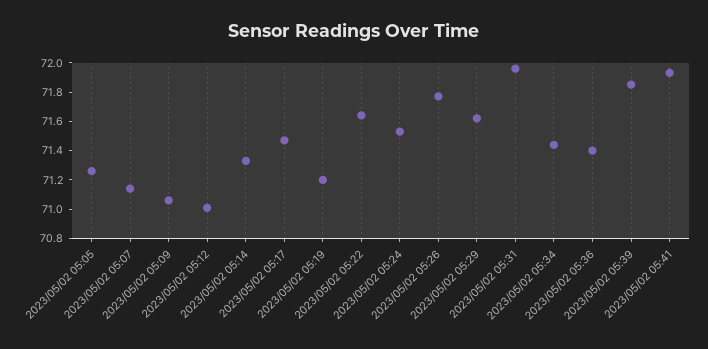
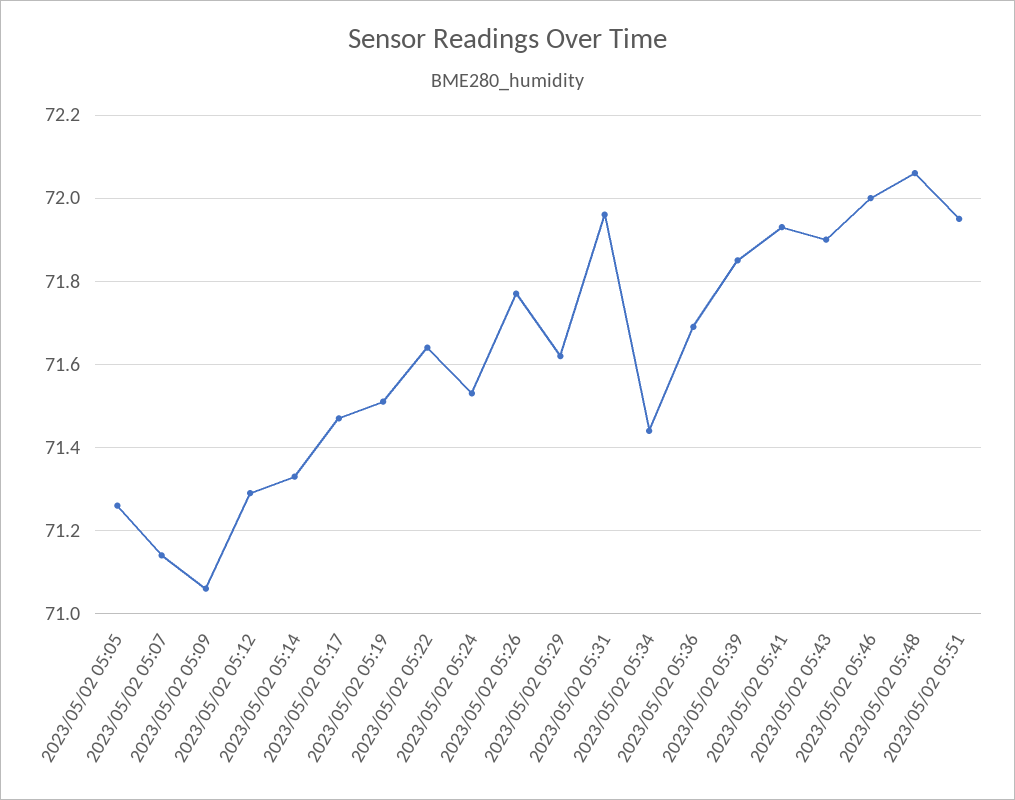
2023/05/02 05:12: 71 -> 71.3
2023/05/02 05:19: 71.2 -> 71.5
2023/05/02 05:36: 71.4 -> 71.7
2023/05/02 05:43: none -> 71.9
2023/05/02 05:46: none -> 72
2023/05/02 05:48: none -> 72.05
2023/05/02 05:51: none -> 71.95

